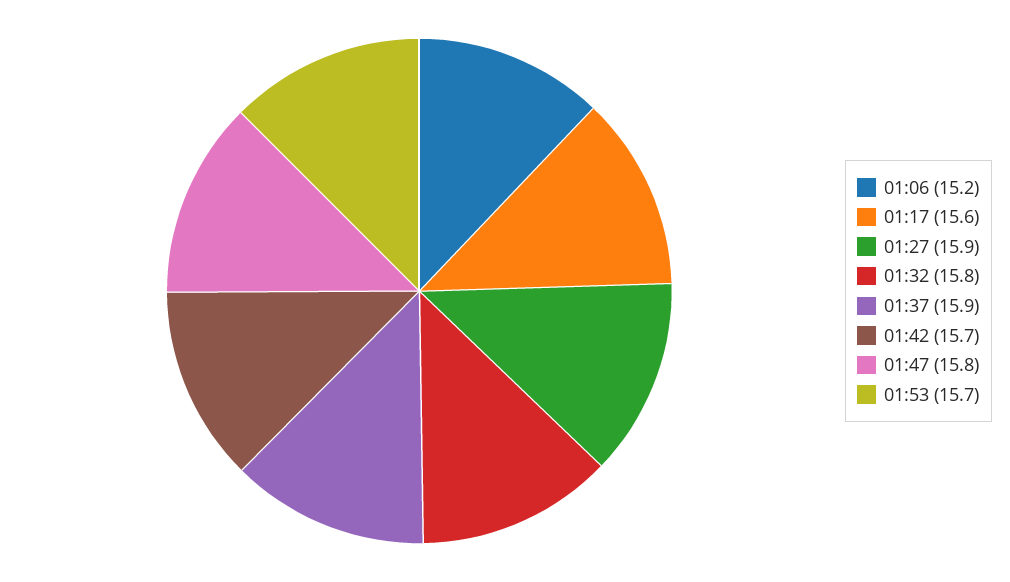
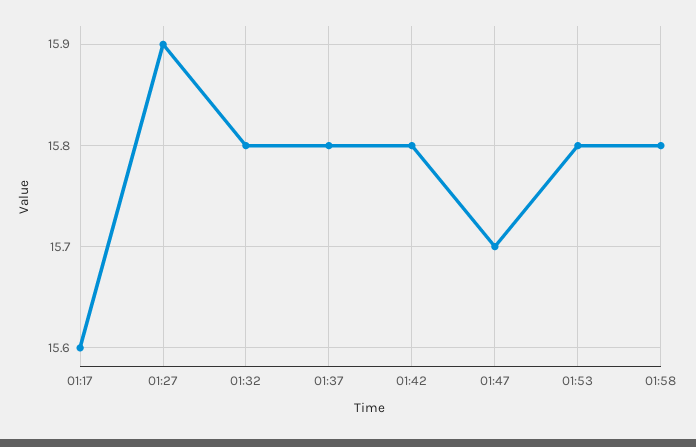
01:06: 15.2 -> none
01:37: 15.9 -> 15.8
01:42: 15.7 -> 15.8
01:47: 15.8 -> 15.7
01:53: 15.7 -> 15.8
01:58: none -> 15.8

